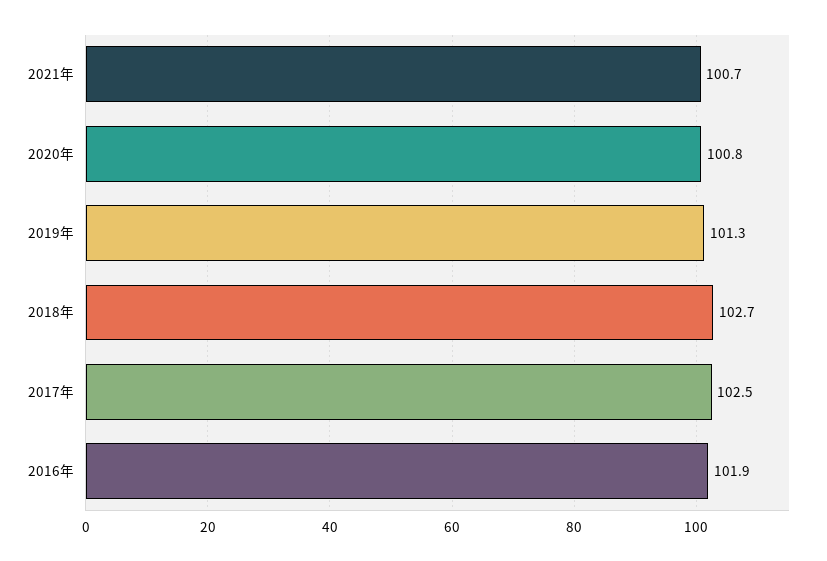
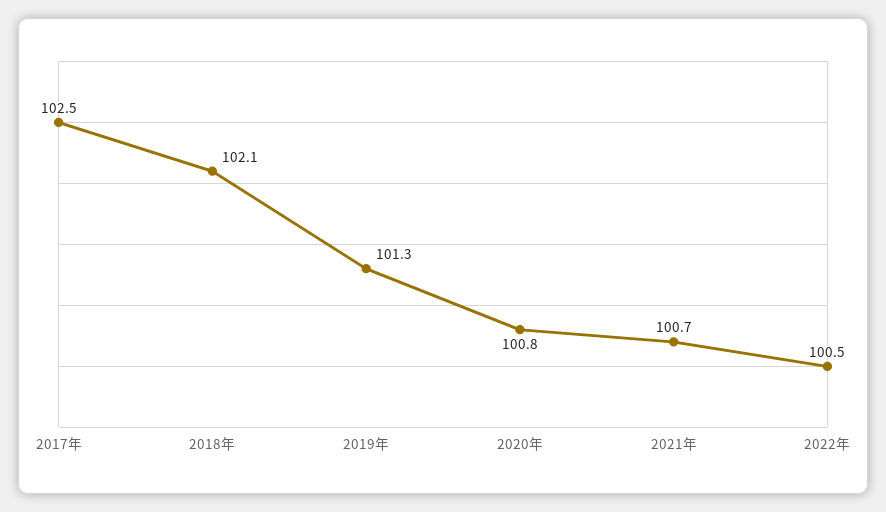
2018年: 102.7 -> 102.1
2016年: 101.9 -> none
2022年: none -> 100.5

